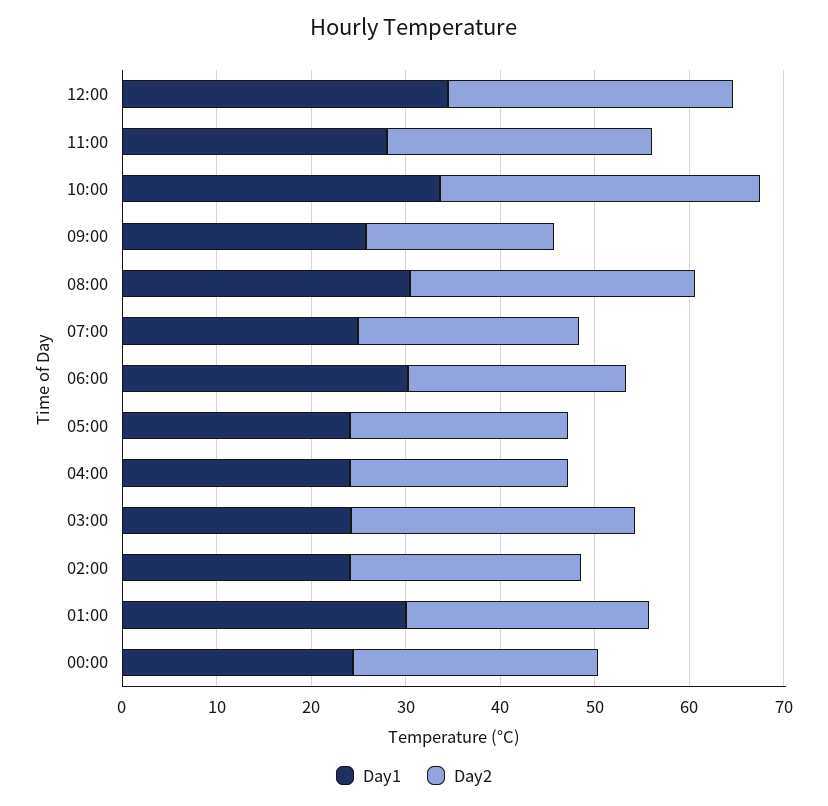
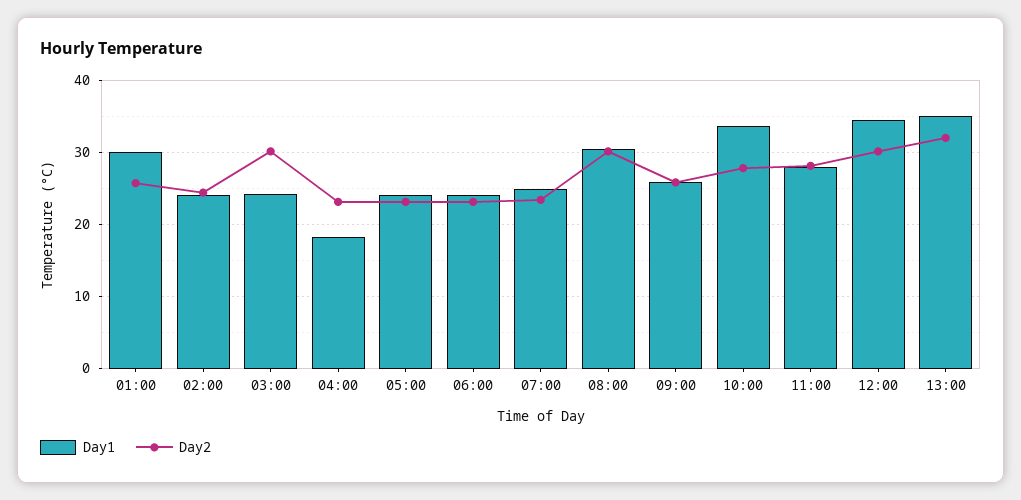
Day2, 10:00: 34 -> 28
Day2, 09:00: 20 -> 26
Day1, 06:00: 30 -> 24
Day1, 04:00: 24 -> 18
Day1, 00:00: 24 -> none
Day2, 00:00: 26 -> none
Day1, 13:00: none -> 35
Day2, 13:00: none -> 32

